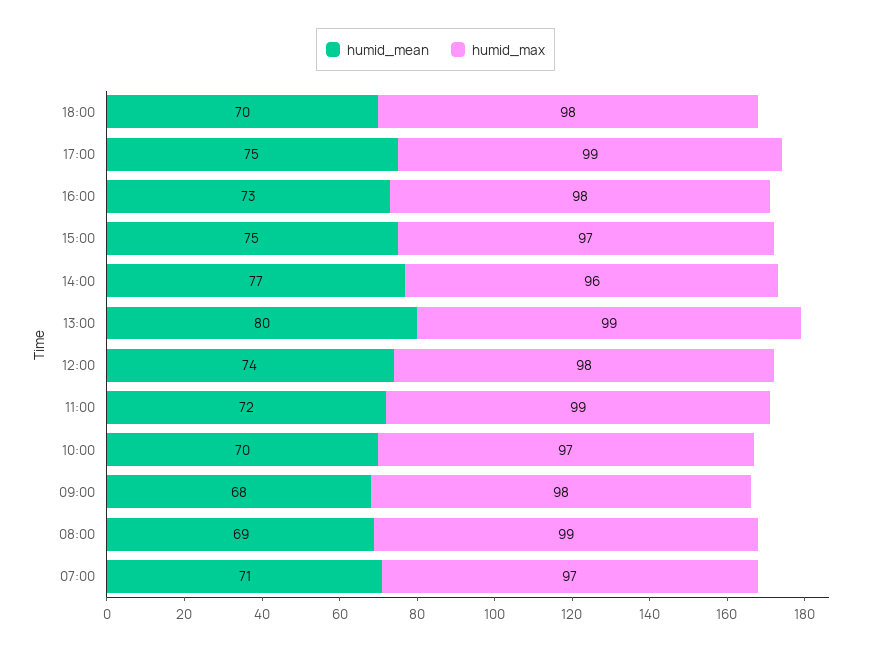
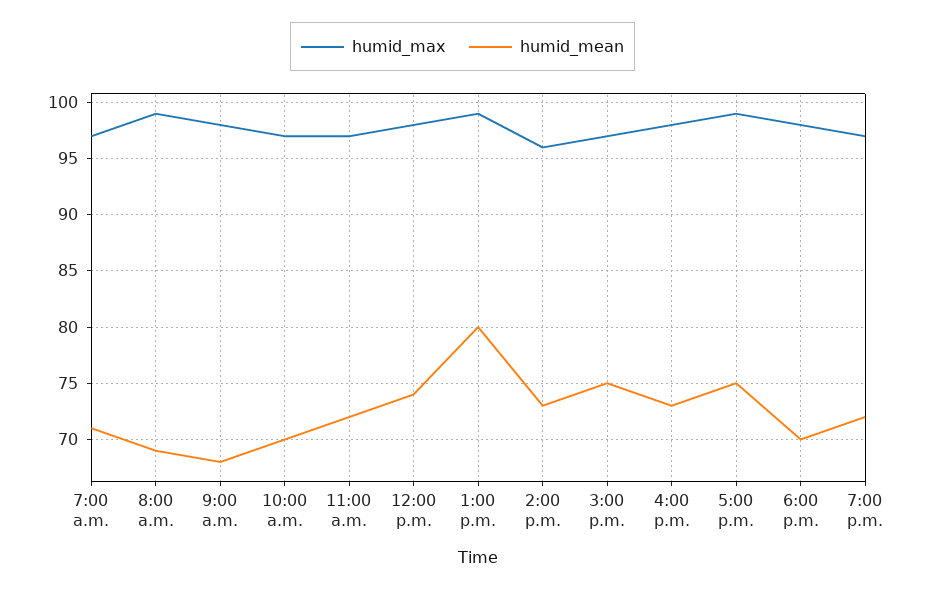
humid_mean, 14:00: 77 -> 73
humid_max, 11:00: 99 -> 97
humid_max, 7:00 p.m.: none -> 97
humid_mean, 7:00 p.m.: none -> 72

